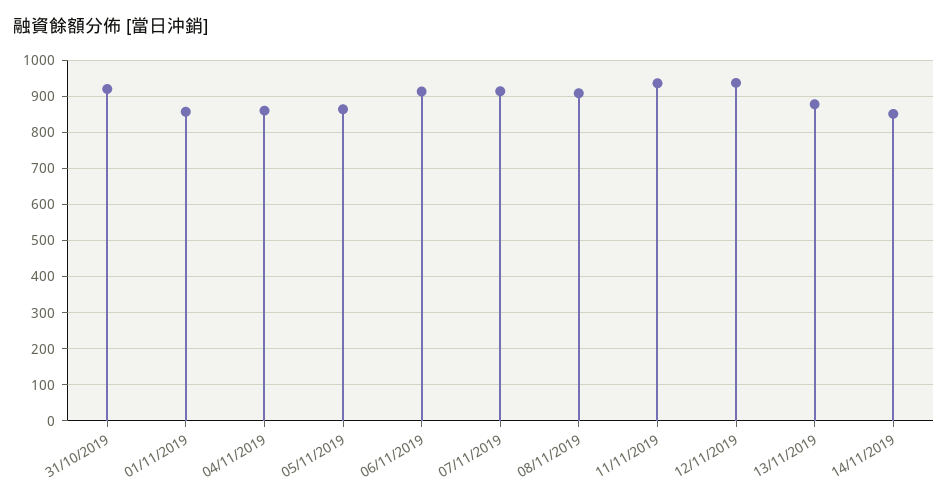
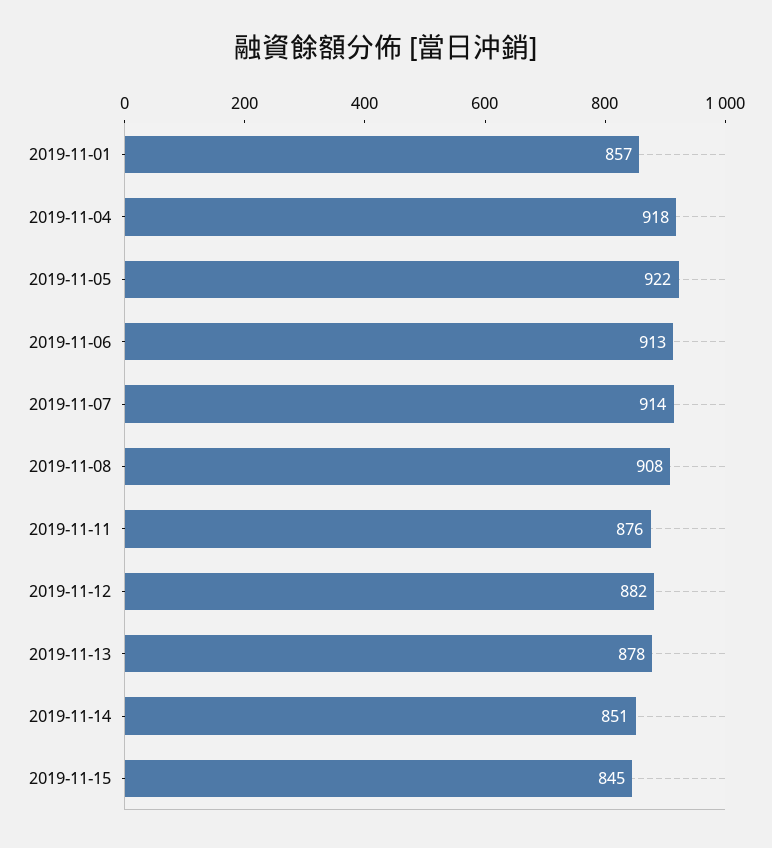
31/10/2019: 920 -> none
04/11/2019: 860 -> 918
05/11/2019: 860 -> 922
11/11/2019: 940 -> 876
12/11/2019: 940 -> 882
2019-11-15: none -> 845

